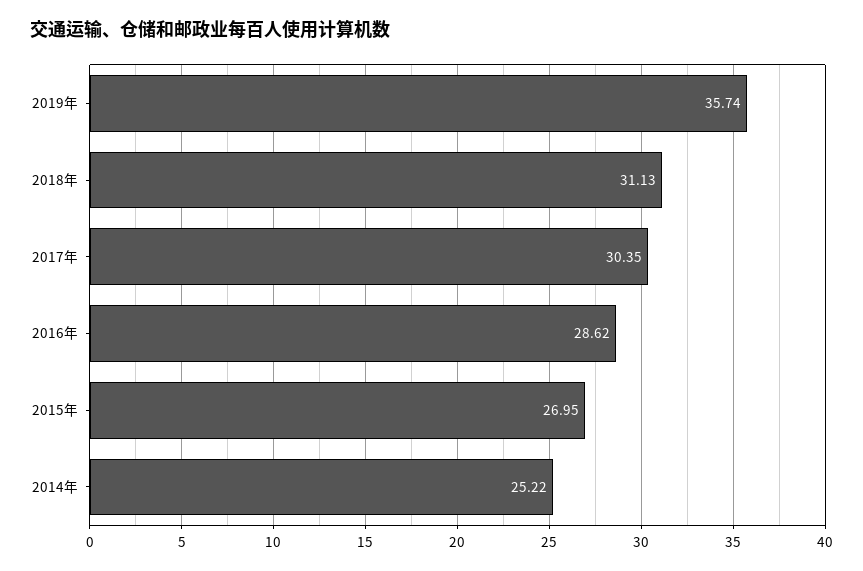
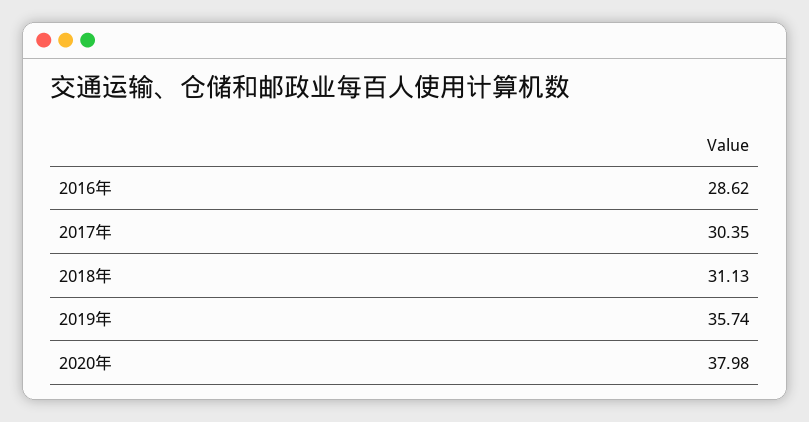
2015年: 26.95 -> none
2014年: 25.22 -> none
2020年: none -> 37.98

